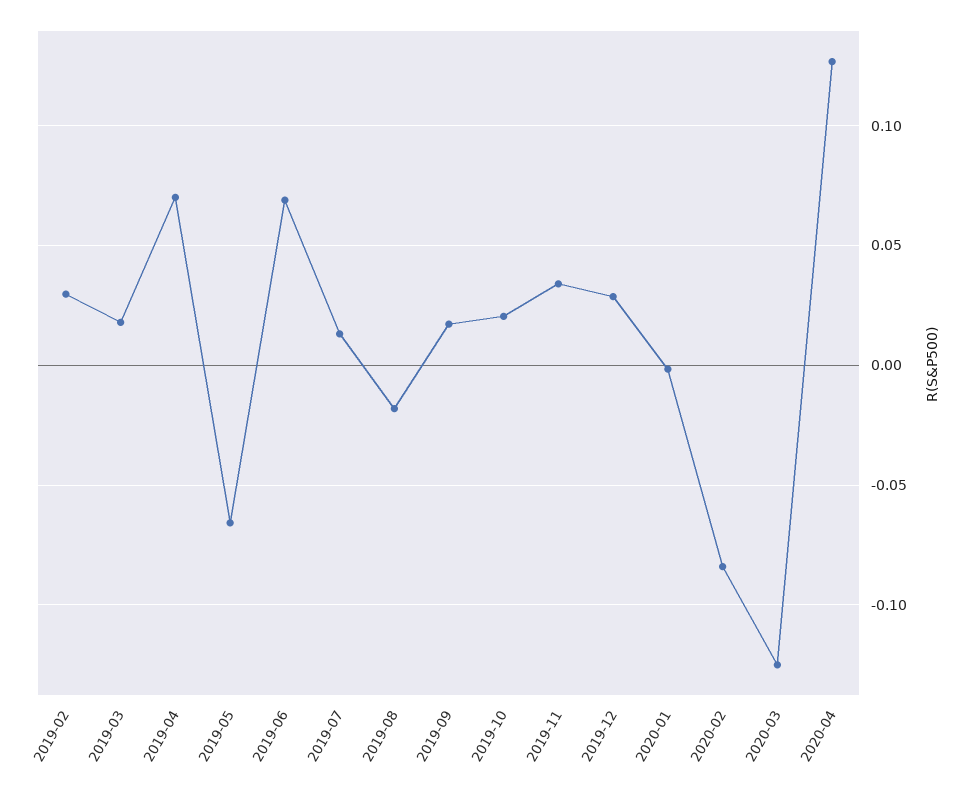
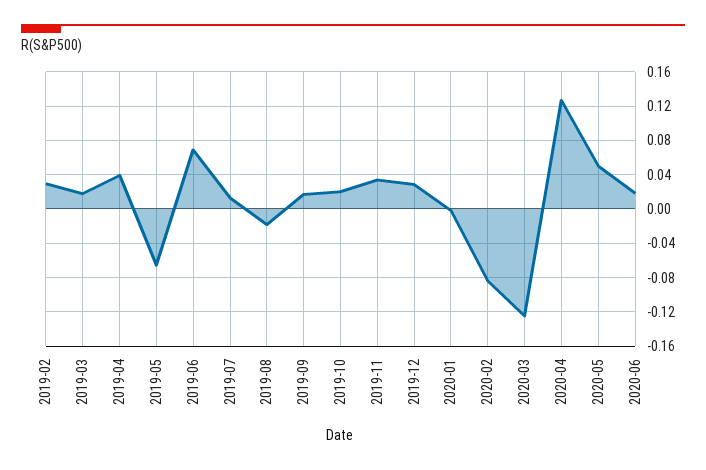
2019-04: 0.07 -> 0.04
2020-05: none -> 0.05
2020-06: none -> 0.02

